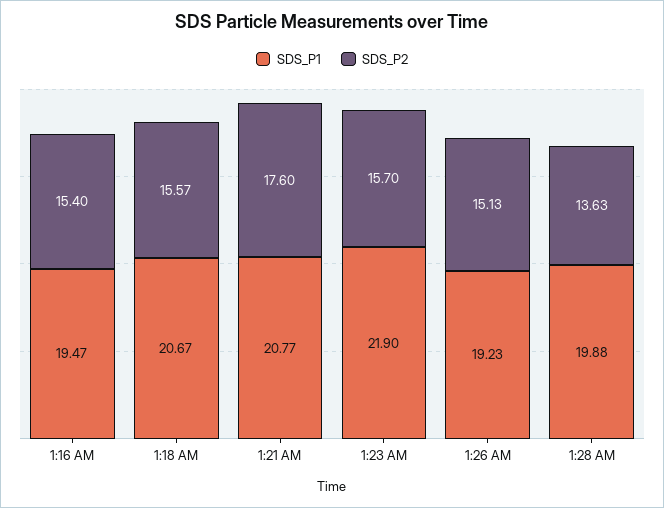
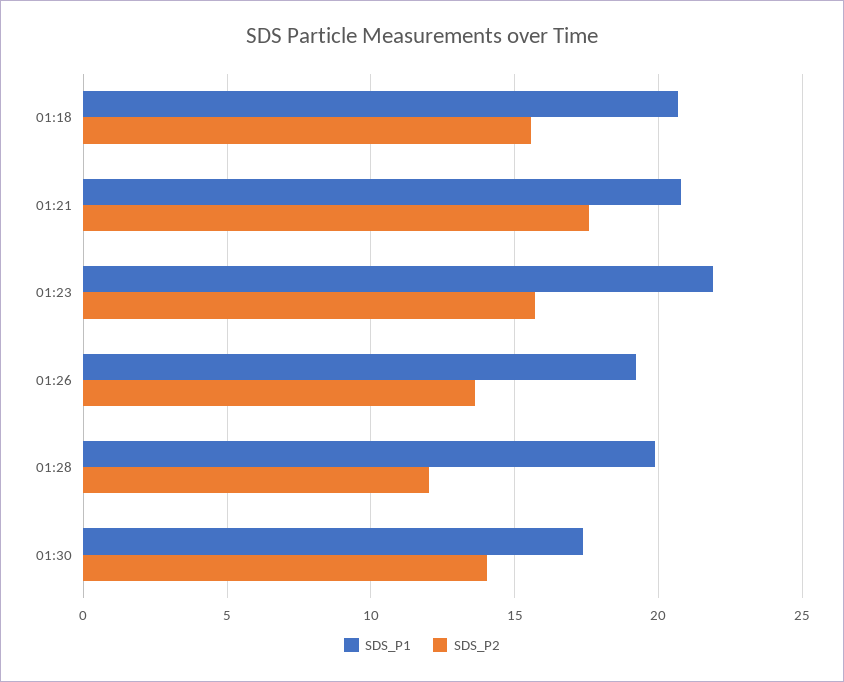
SDS_P1, 1:16 AM: 19.47 -> none
SDS_P2, 1:16 AM: 15.4 -> none
SDS_P2, 1:26 AM: 15.13 -> 13.5
SDS_P2, 1:28 AM: 13.63 -> 12
SDS_P1, 01:30: none -> 17.5
SDS_P2, 01:30: none -> 14

